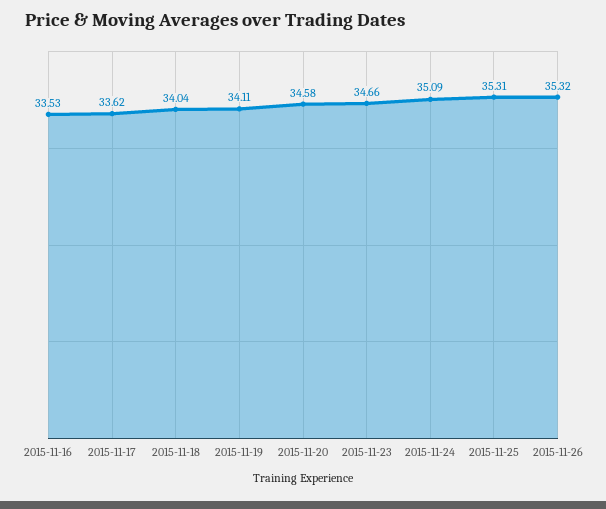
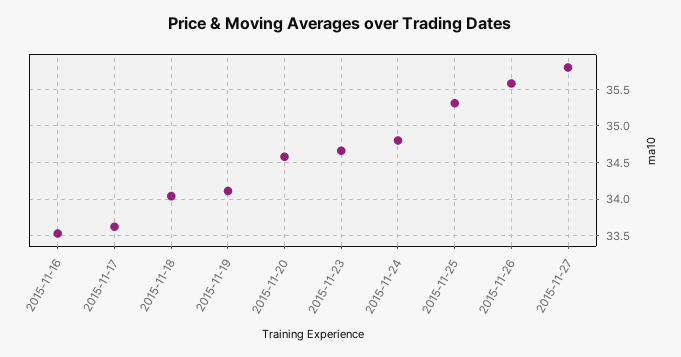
2015-11-24: 35.09 -> 34.8
2015-11-26: 35.32 -> 35.6
2015-11-27: none -> 35.8

